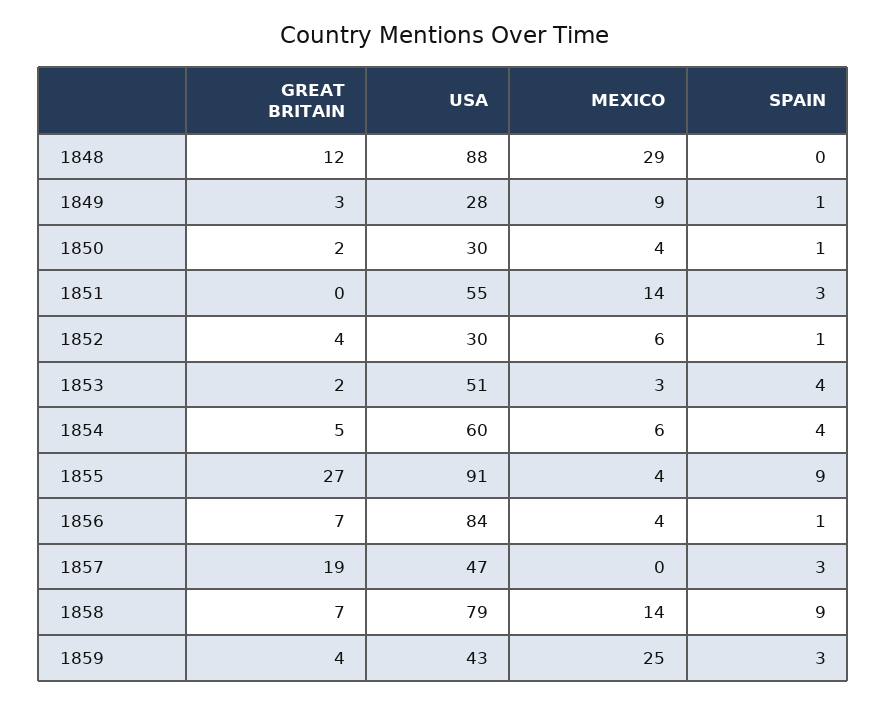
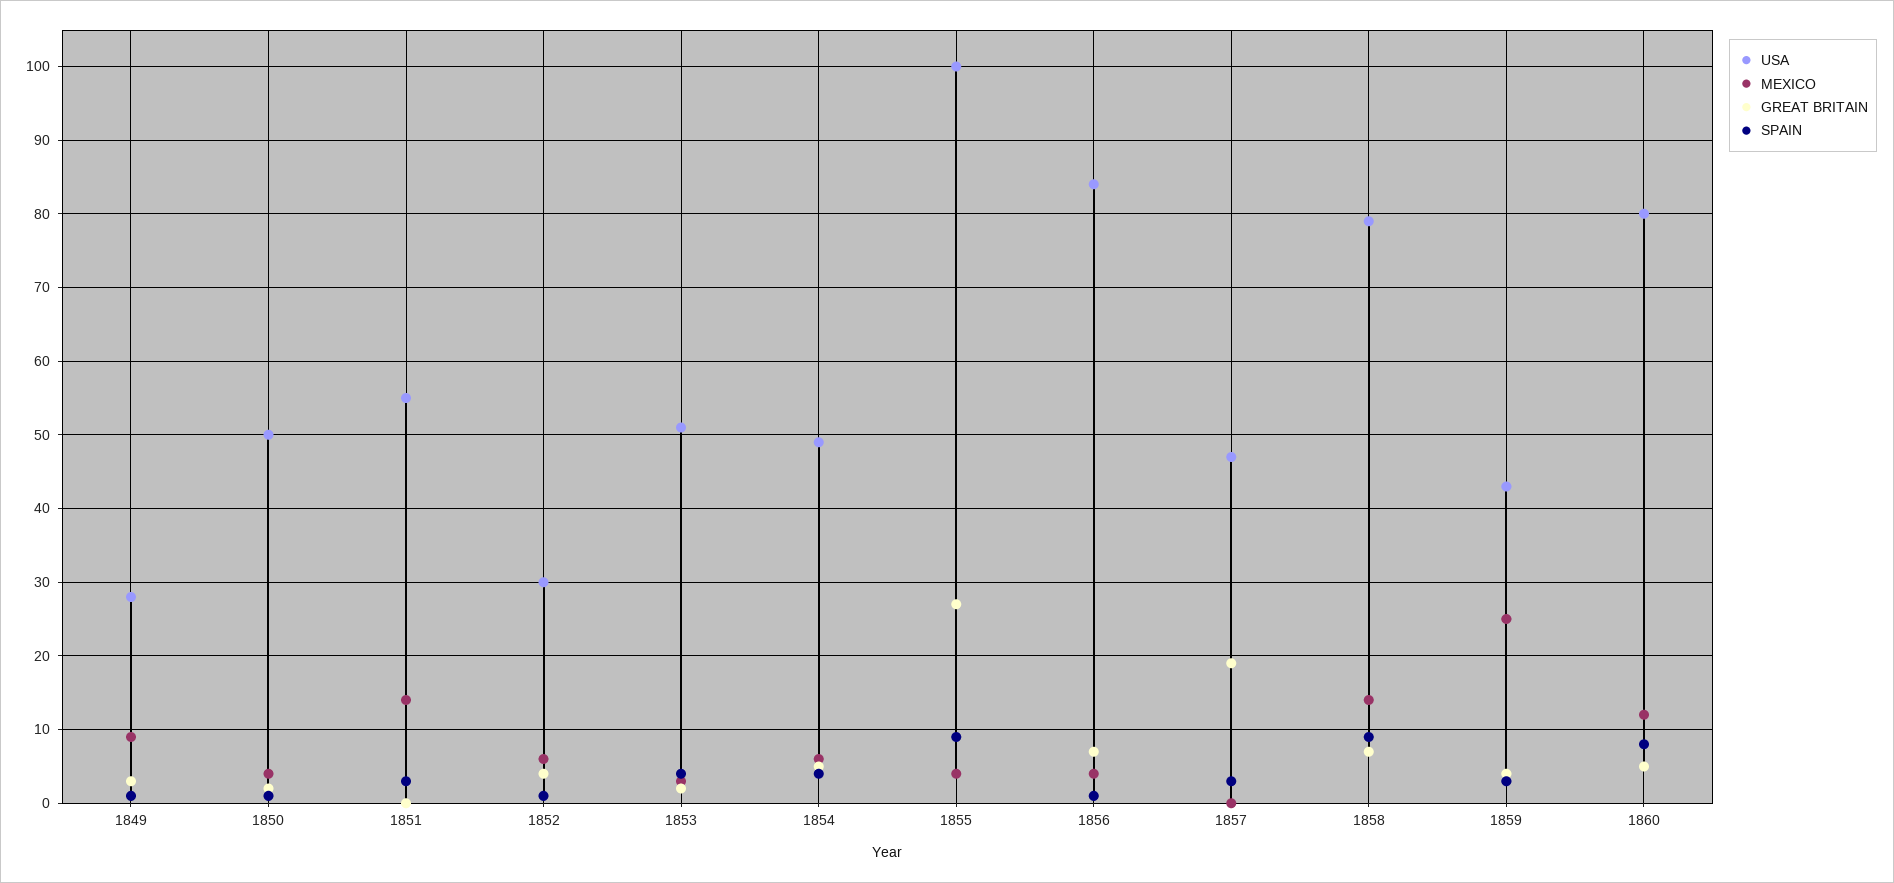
GREAT BRITAIN, 1848: 12 -> none
USA, 1848: 88 -> none
MEXICO, 1848: 29 -> none
SPAIN, 1848: 0 -> none
USA, 1850: 30 -> 50
USA, 1854: 60 -> 49
USA, 1855: 91 -> 100
USA, 1860: none -> 80
MEXICO, 1860: none -> 12
GREAT BRITAIN, 1860: none -> 5
SPAIN, 1860: none -> 8

